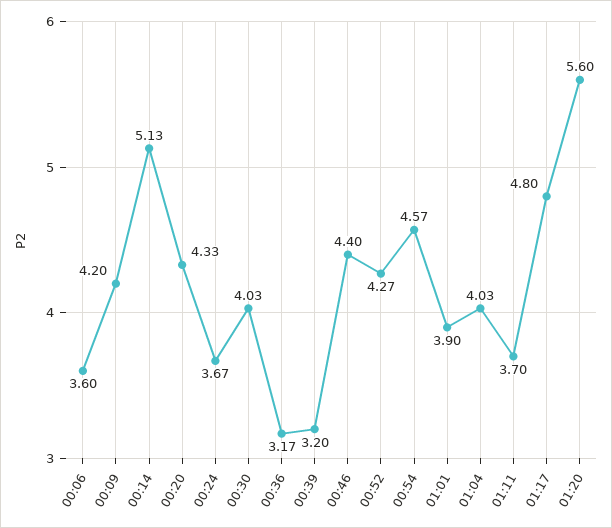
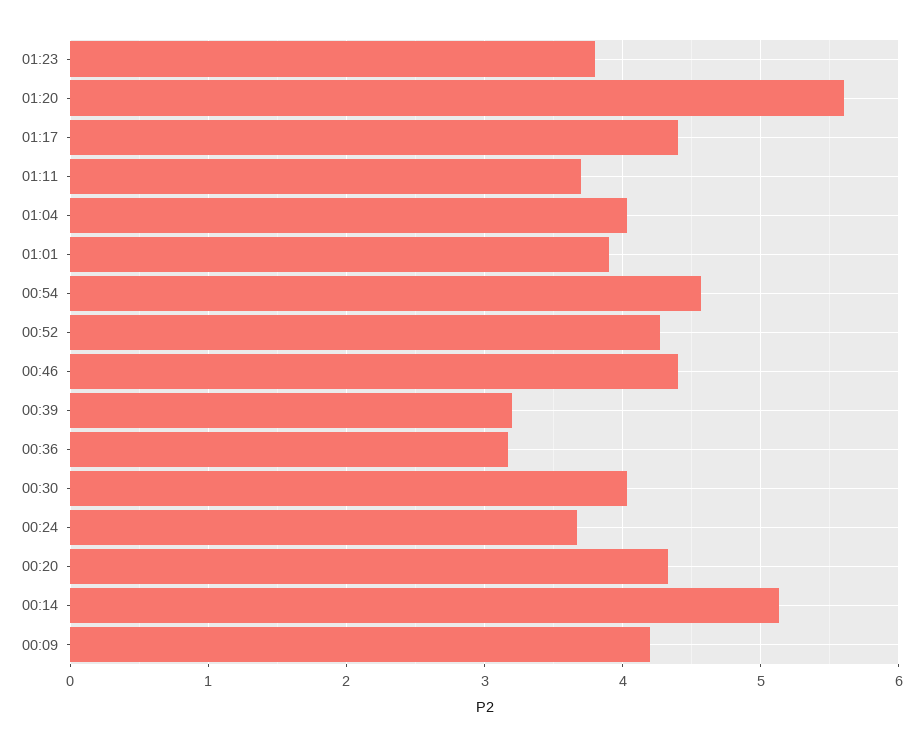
00:06: 3.6 -> none
01:17: 4.8 -> 4.4
01:23: none -> 3.8

